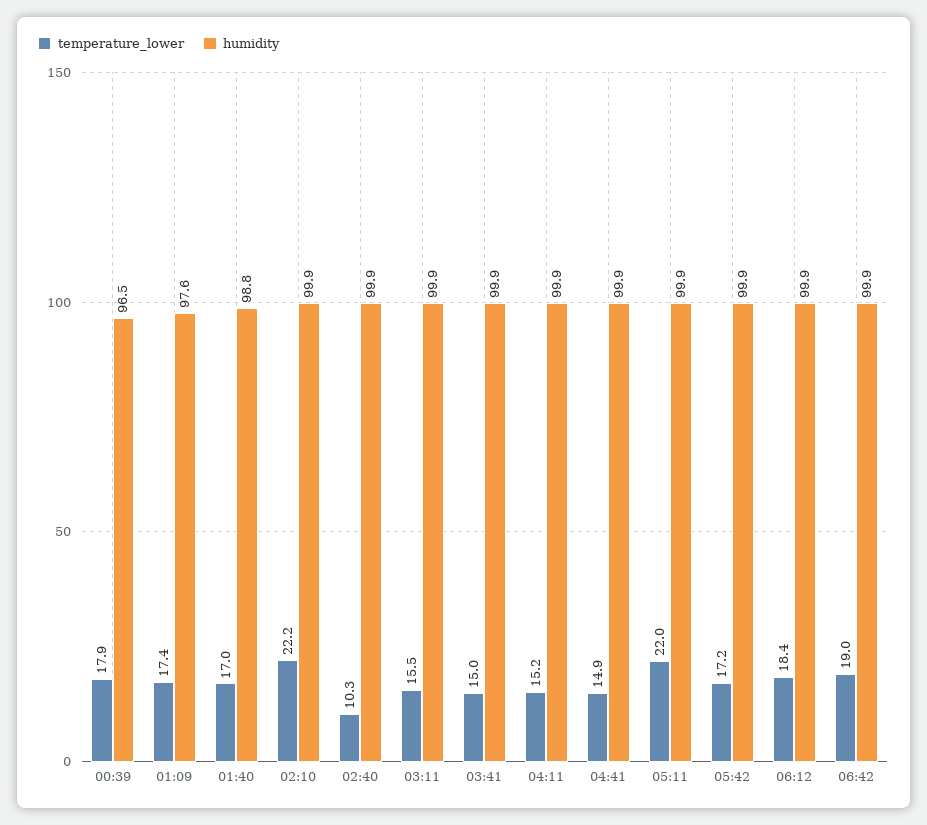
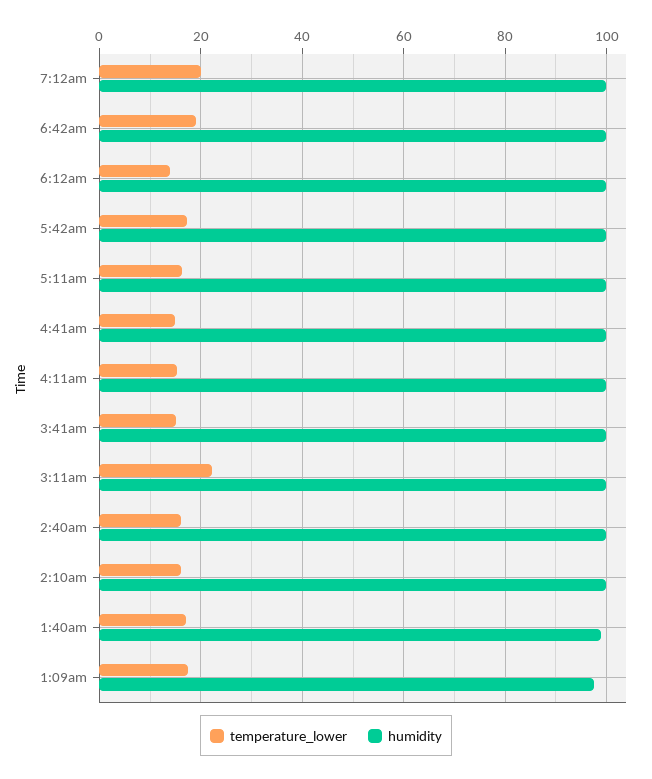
temperature_lower, 00:39: 17.9 -> none
humidity, 00:39: 96.5 -> none
temperature_lower, 02:10: 22.2 -> 16
temperature_lower, 02:40: 10.3 -> 16
temperature_lower, 03:11: 15.5 -> 22
temperature_lower, 05:11: 22 -> 16
temperature_lower, 06:12: 18.4 -> 14
temperature_lower, 7:12am: none -> 20
humidity, 7:12am: none -> 100

